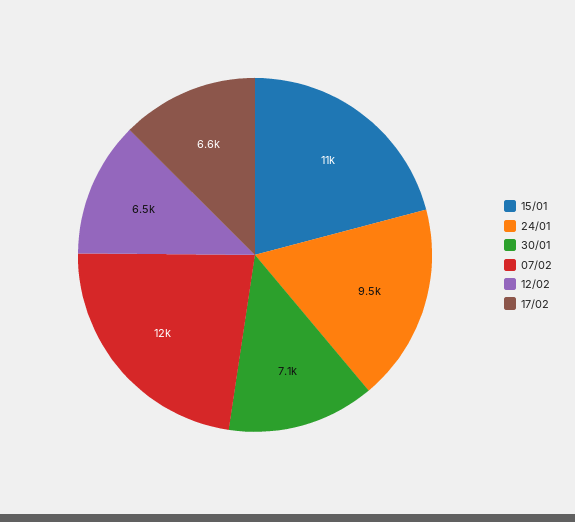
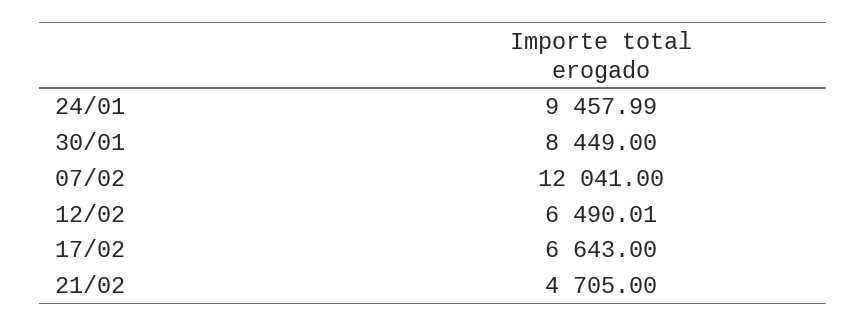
15/01: 11000 -> none
30/01: 7100 -> 8449
21/02: none -> 4705

